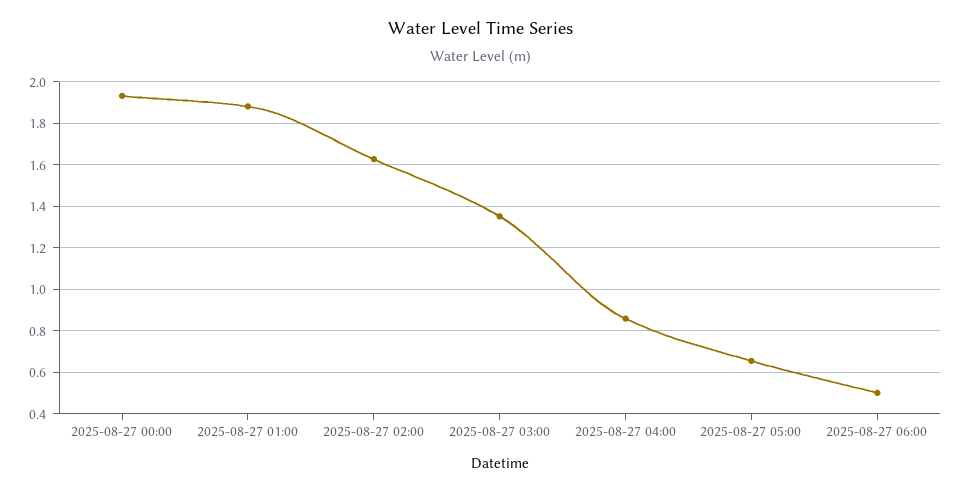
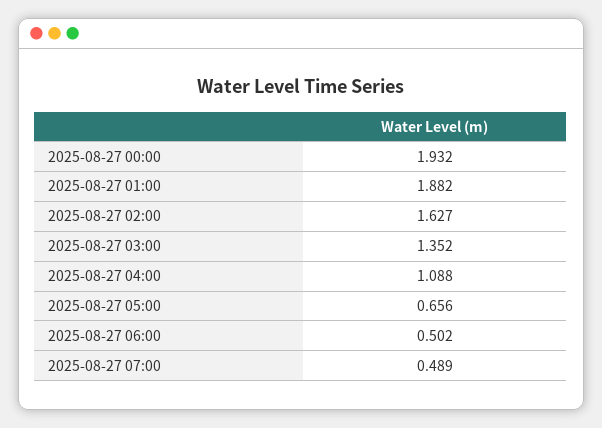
2025-08-27 04:00: 0.85 -> 1.088
2025-08-27 07:00: none -> 0.489

